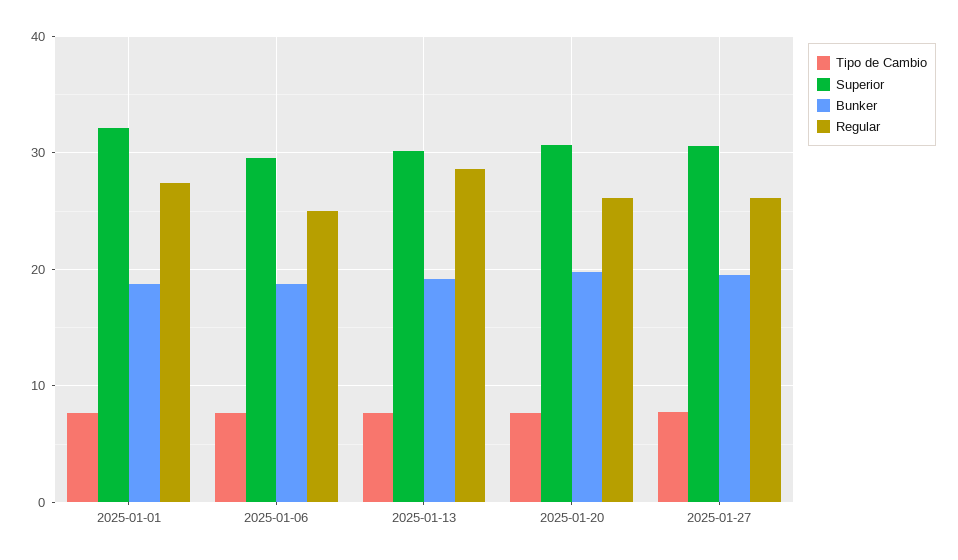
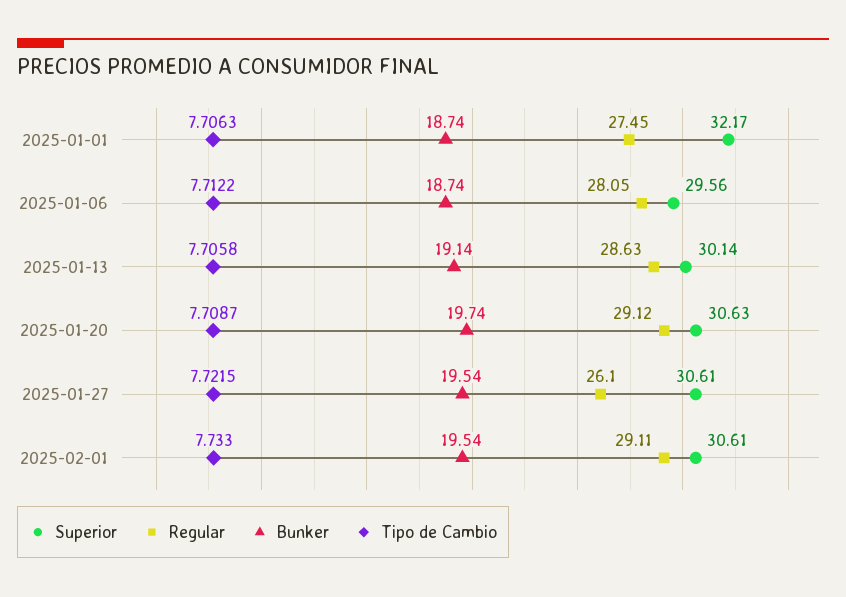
Regular, 2025-01-06: 25 -> 28.05
Regular, 2025-01-20: 26 -> 29.12
Superior, 2025-02-01: none -> 30.61
Regular, 2025-02-01: none -> 29.11
Bunker, 2025-02-01: none -> 19.54
Tipo de Cambio, 2025-02-01: none -> 7.733

